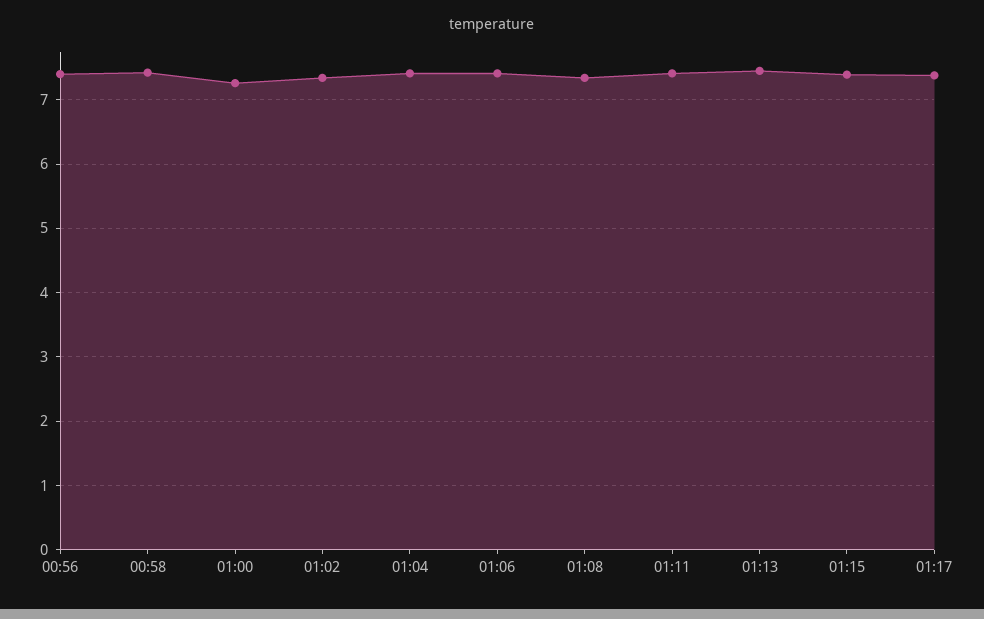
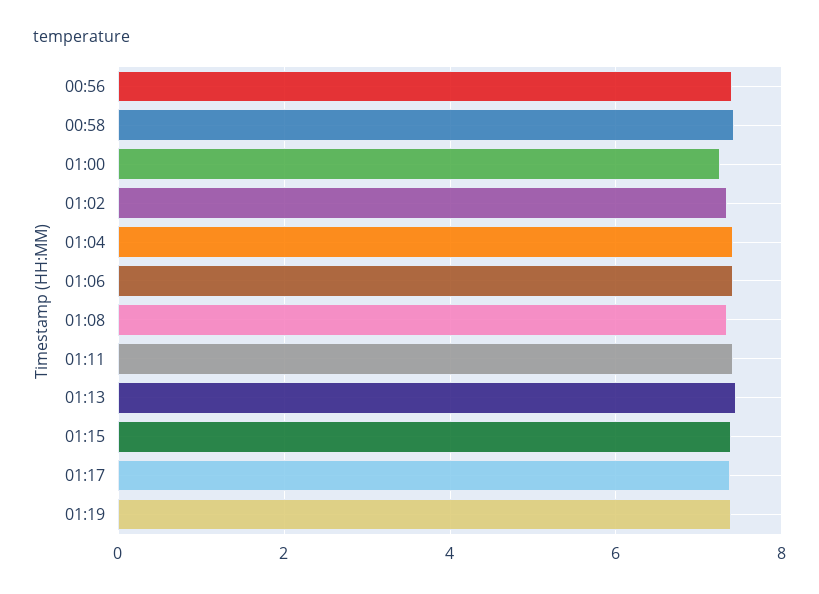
01:19: none -> 7.4

